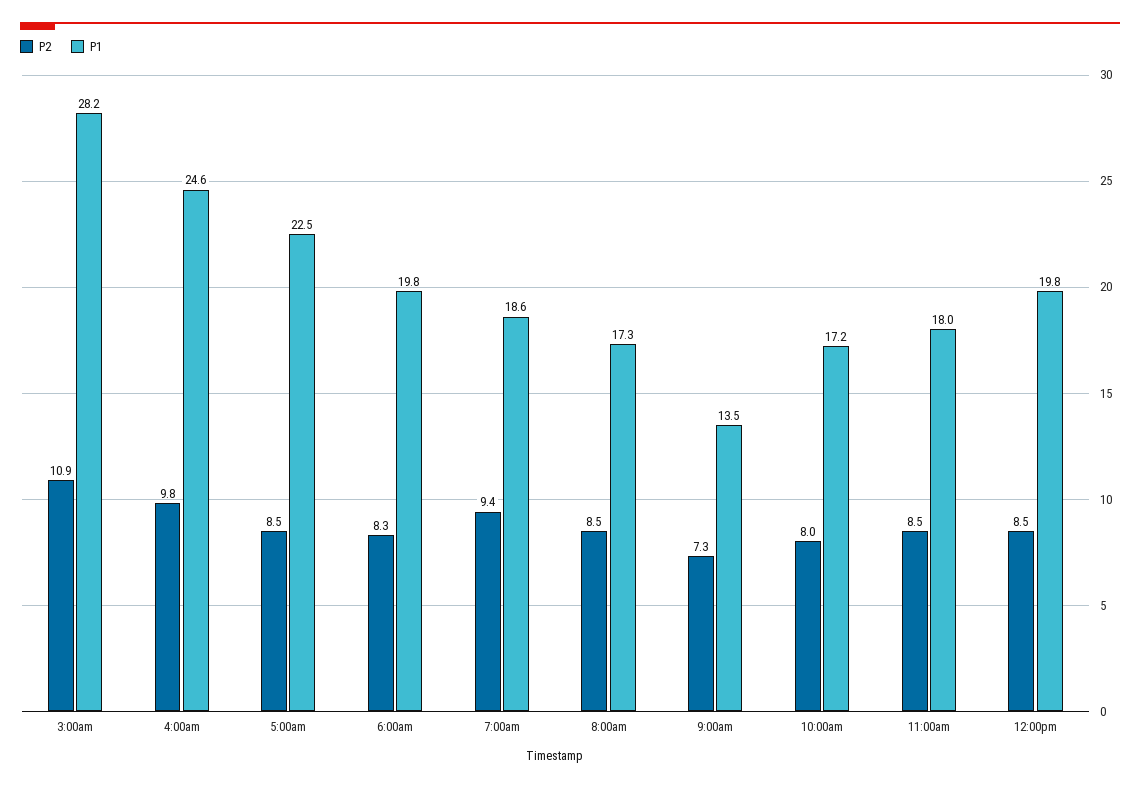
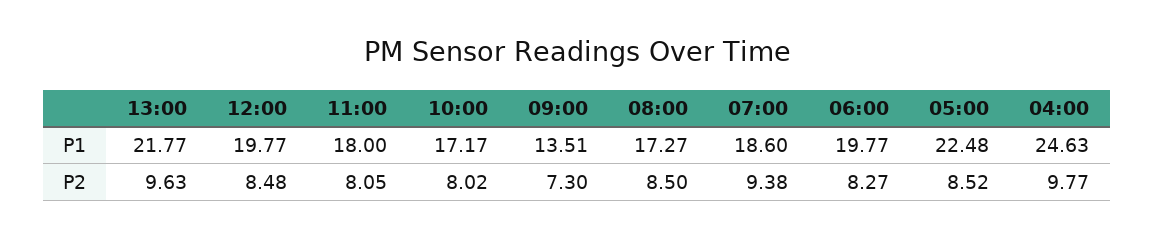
P2, 3:00am: 10.9 -> none
P1, 3:00am: 28.2 -> none
P2, 11:00am: 8.5 -> 8.05
P1, 13:00: none -> 21.77
P2, 13:00: none -> 9.63

